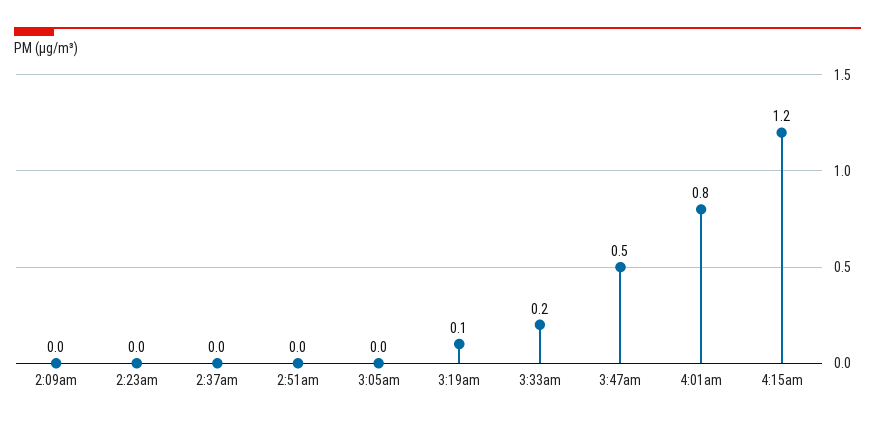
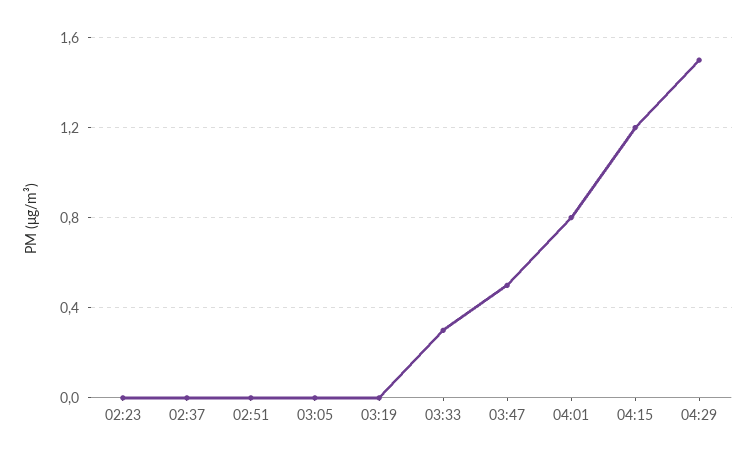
2:09am: 0 -> none
3:19am: 0.1 -> 0
3:33am: 0.2 -> 0.3
04:29: none -> 1.5

